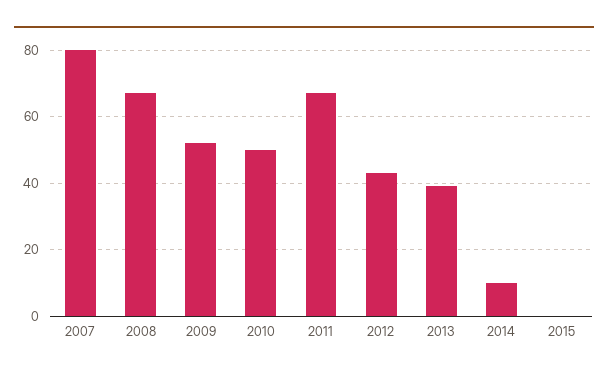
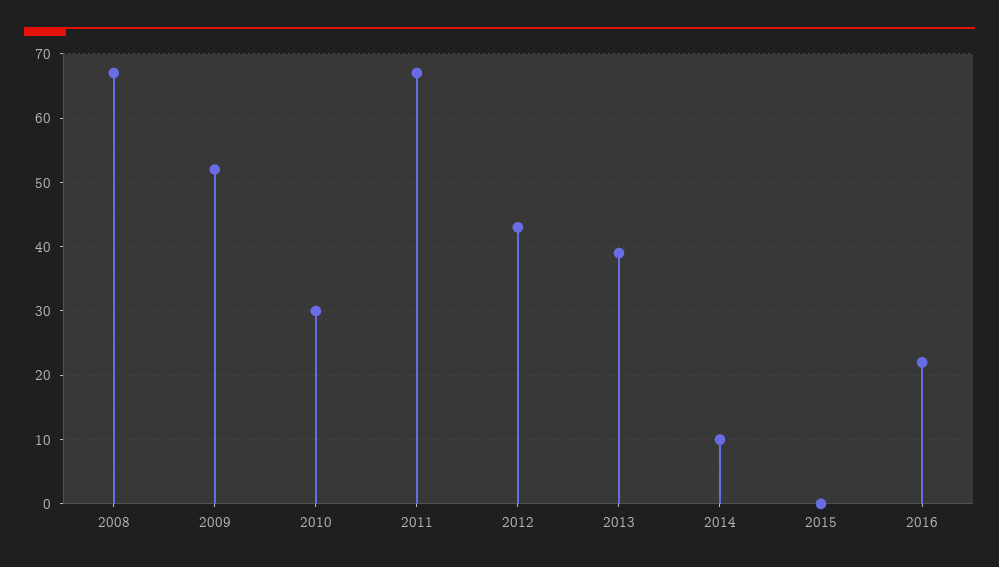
2007: 80 -> none
2010: 50 -> 30
2016: none -> 22

